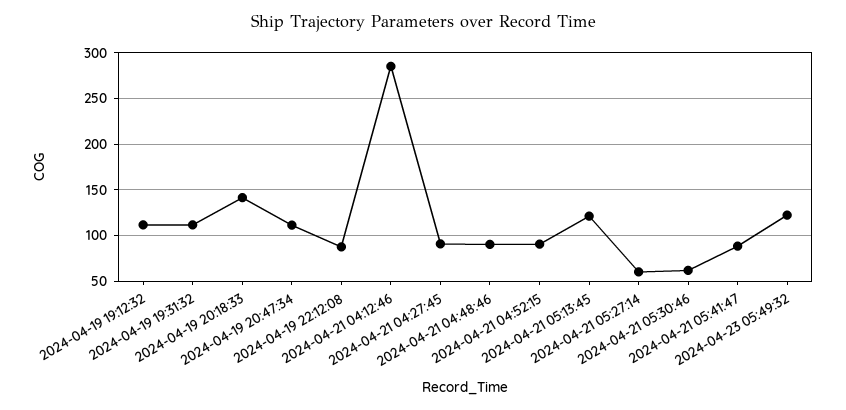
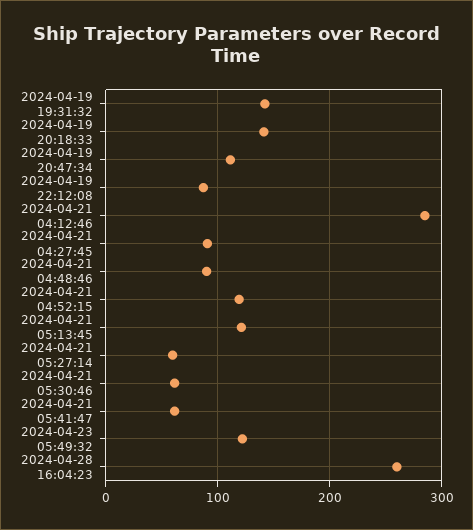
2024-04-19 19:12:32: 110 -> none
2024-04-19 19:31:32: 110 -> 140
2024-04-21 04:52:15: 90 -> 120
2024-04-21 05:41:47: 90 -> 60
2024-04-28 16:04:23: none -> 260

